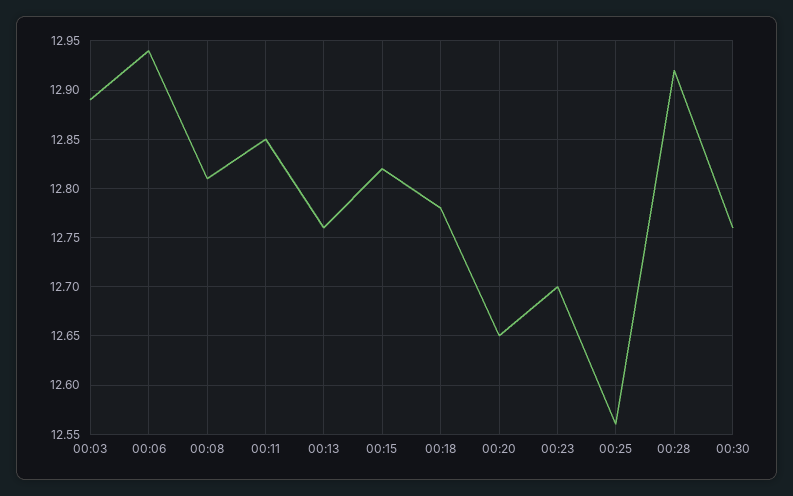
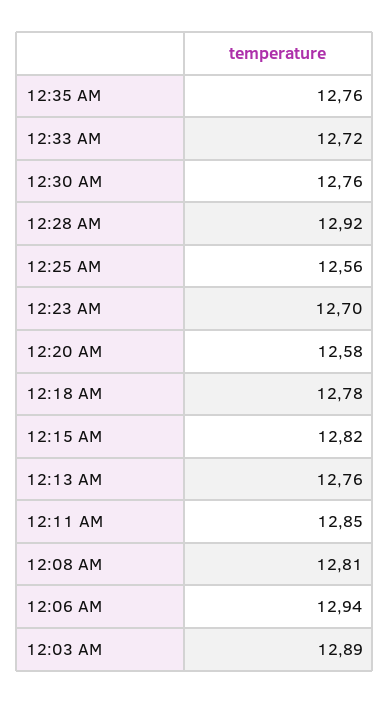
00:20: 12.65 -> 12.58
12:35 AM: none -> 12.76
12:33 AM: none -> 12.72

